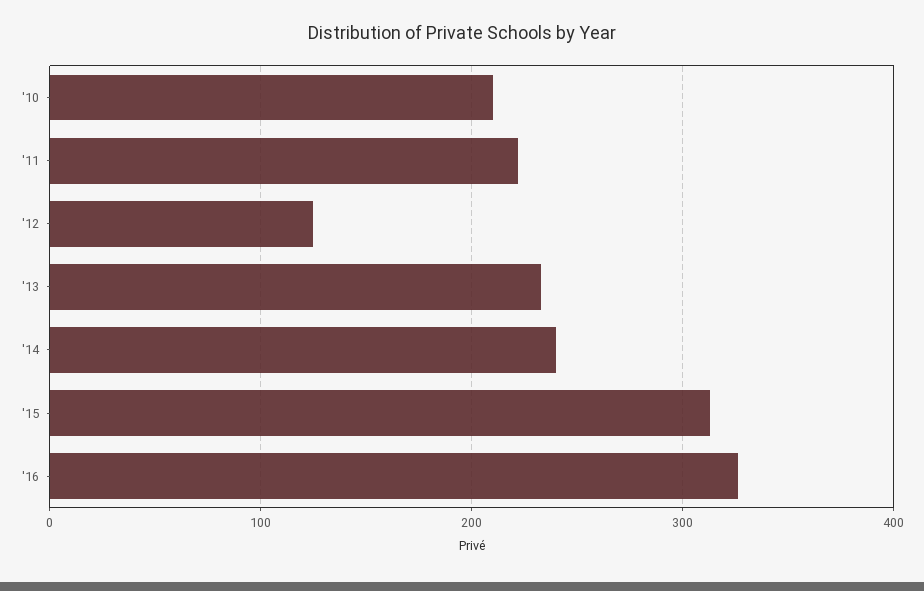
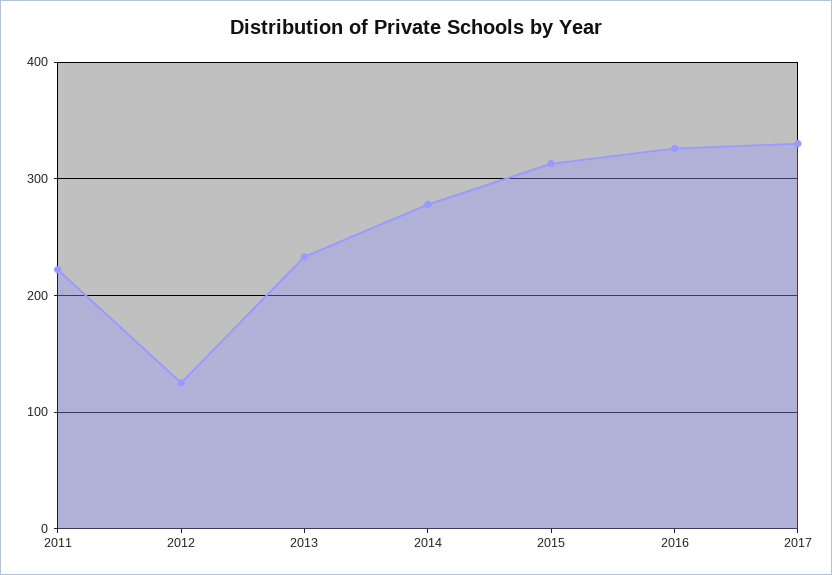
'10: 210 -> none
'14: 240 -> 280
2017: none -> 330

